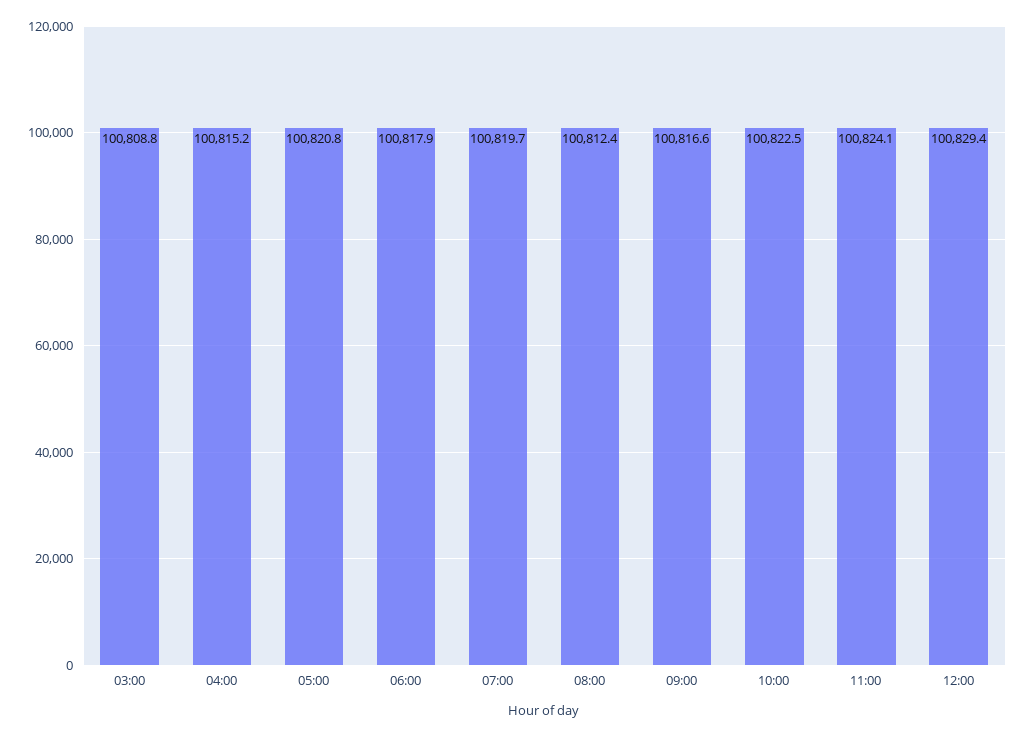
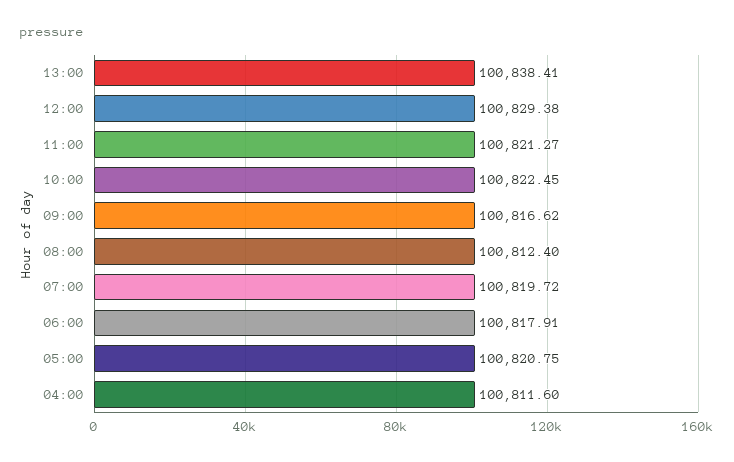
03:00: 100808.8 -> none
04:00: 100815.2 -> 100811.6
11:00: 100824.1 -> 100821.27
13:00: none -> 100838.41

